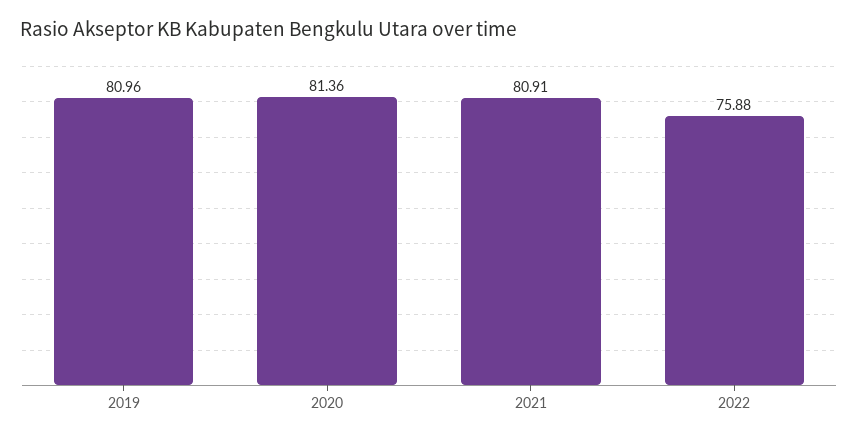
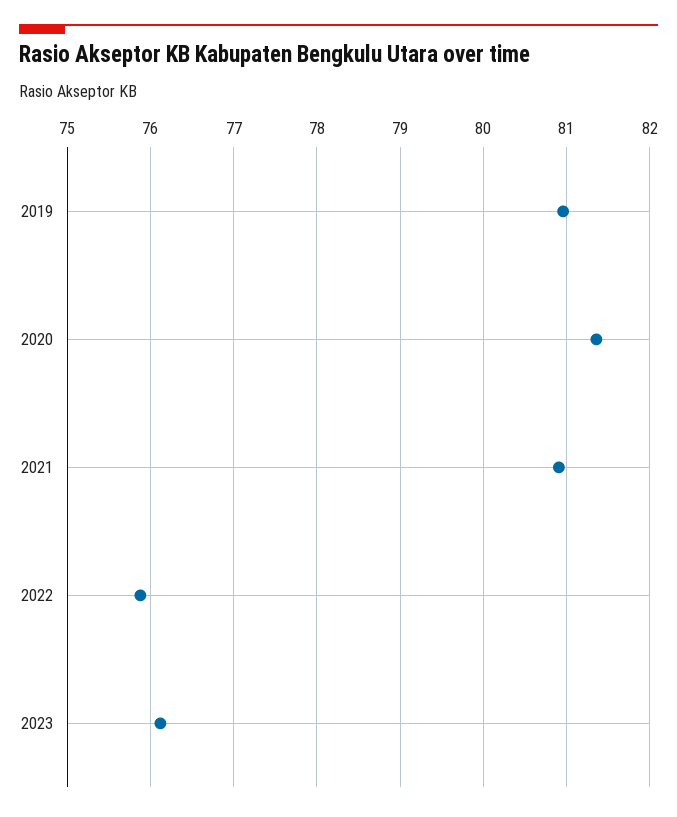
2023: none -> 76.1

